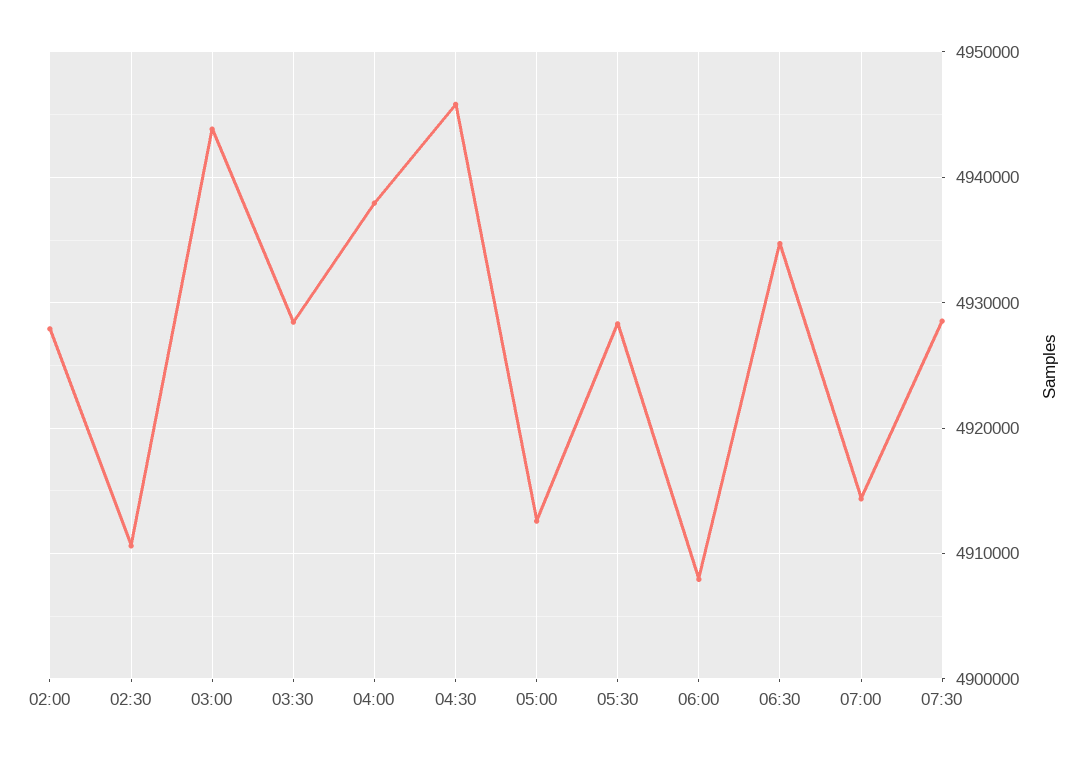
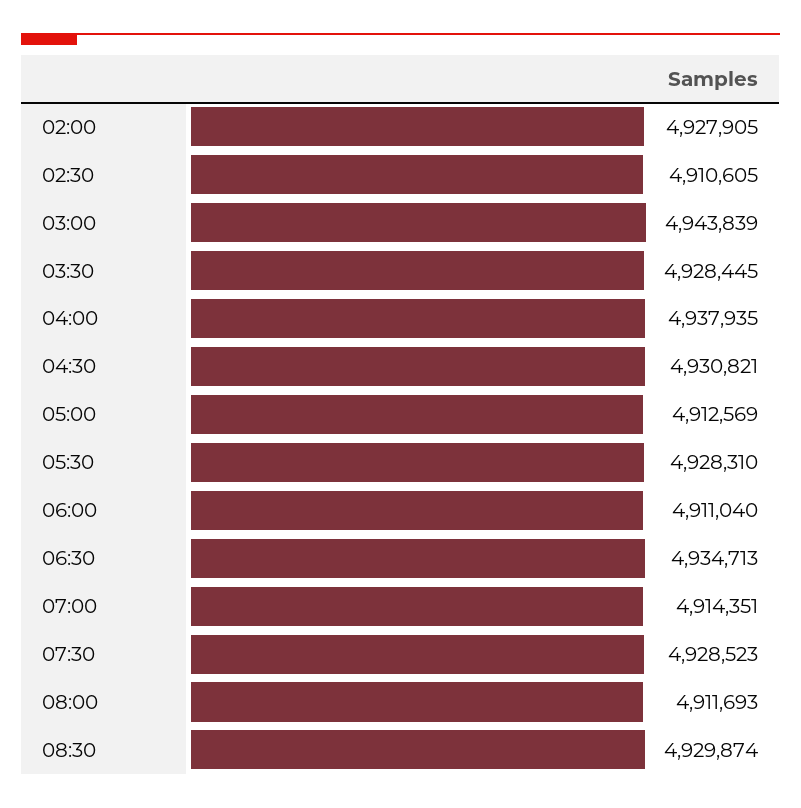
04:30: 4946000 -> 4930821
06:00: 4908000 -> 4911040
08:00: none -> 4911693
08:30: none -> 4929874

